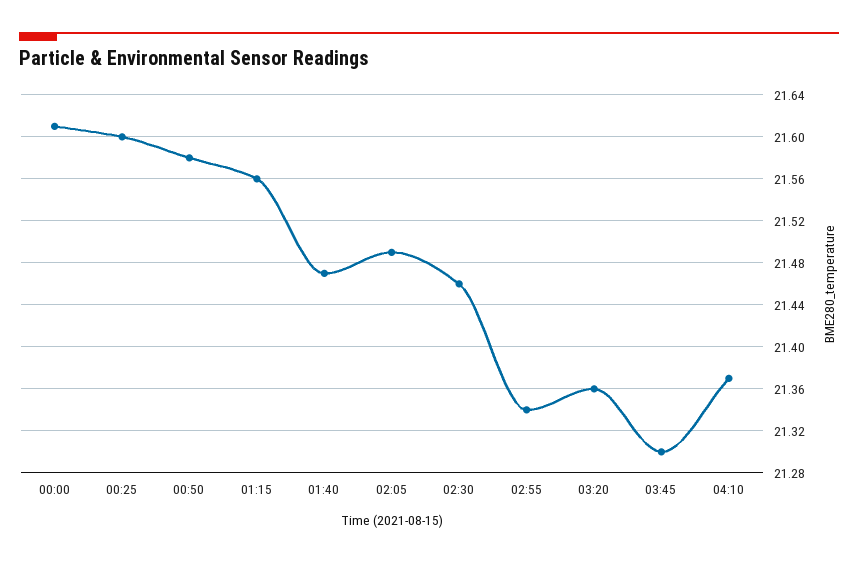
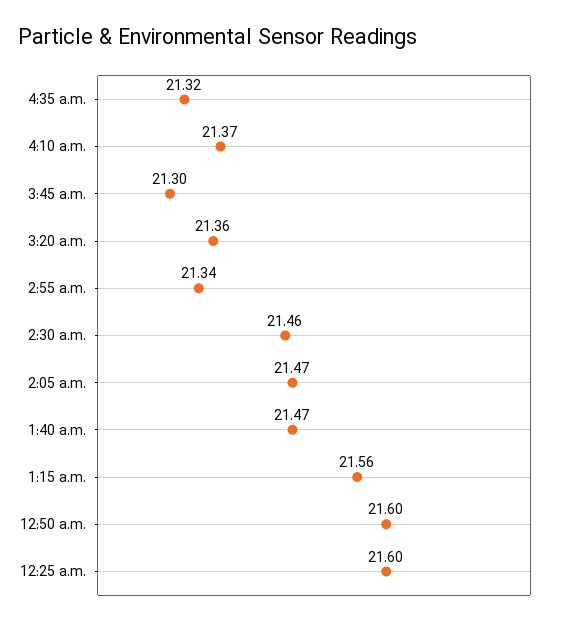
00:00: 21.61 -> none
00:50: 21.58 -> 21.6
02:05: 21.49 -> 21.47
4:35 a.m.: none -> 21.32

